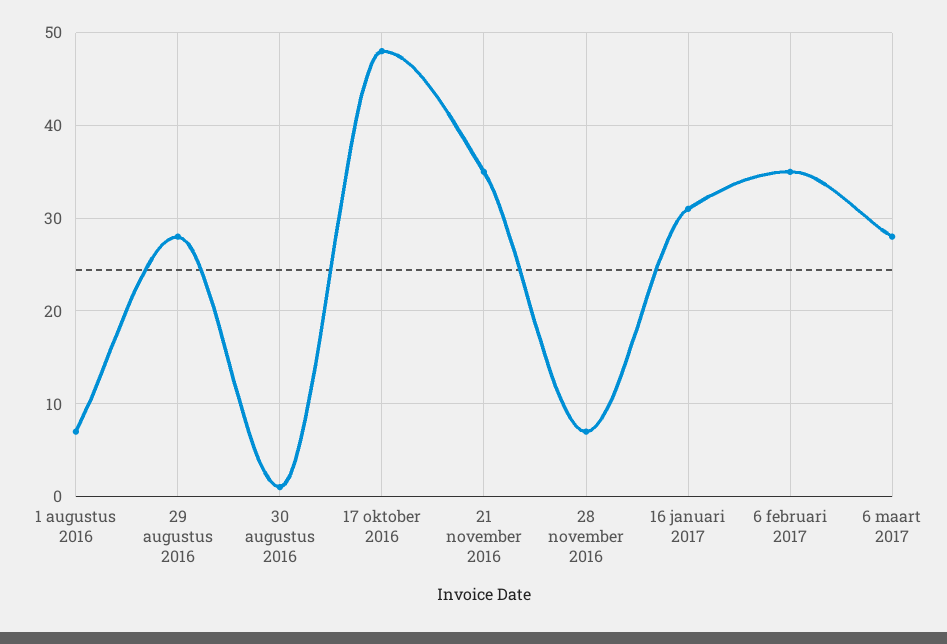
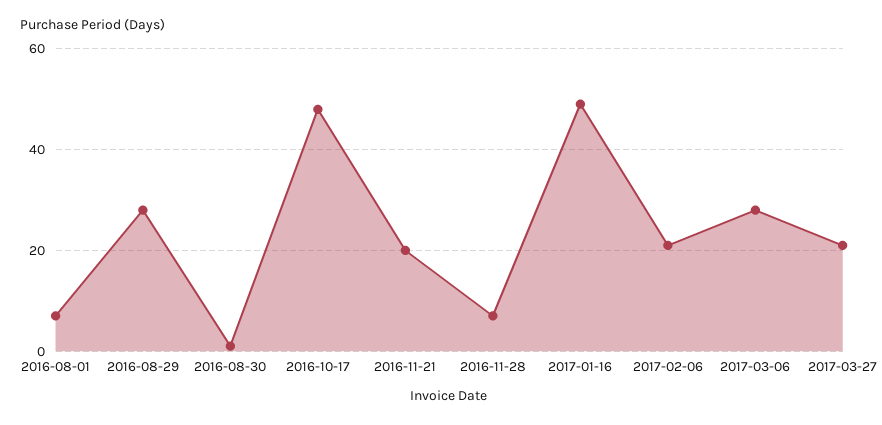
21 november 2016: 35 -> 20
16 januari 2017: 31 -> 50
6 februari 2017: 35 -> 20
2017-03-27: none -> 20

